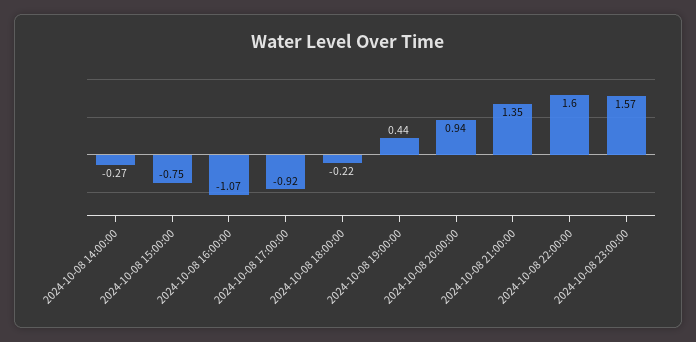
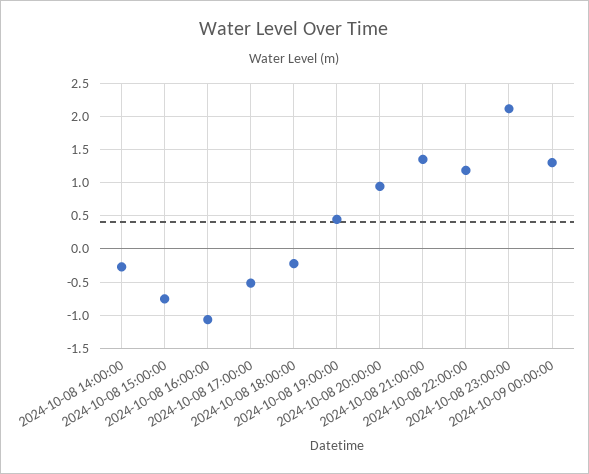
2024-10-08 17:00:00: -0.92 -> -0.5
2024-10-08 22:00:00: 1.6 -> 1.2
2024-10-08 23:00:00: 1.57 -> 2.1
2024-10-09 00:00:00: none -> 1.3

